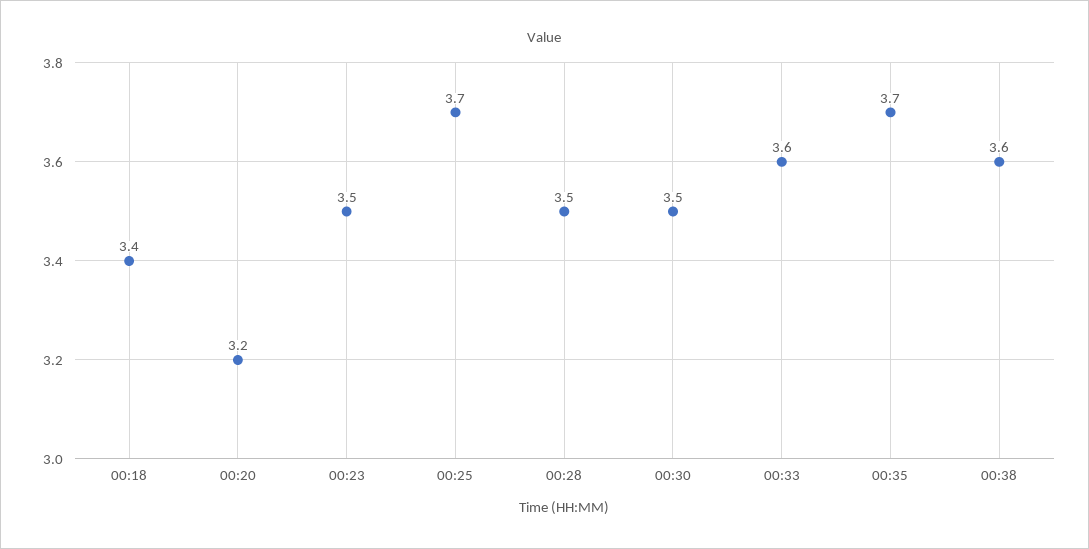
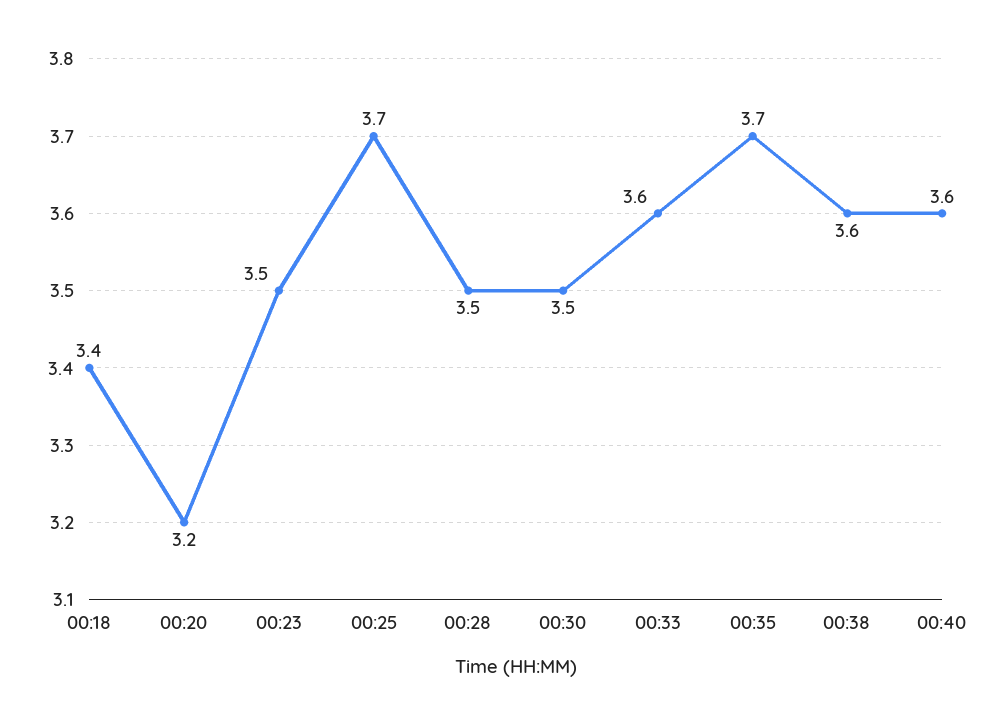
00:40: none -> 3.6

